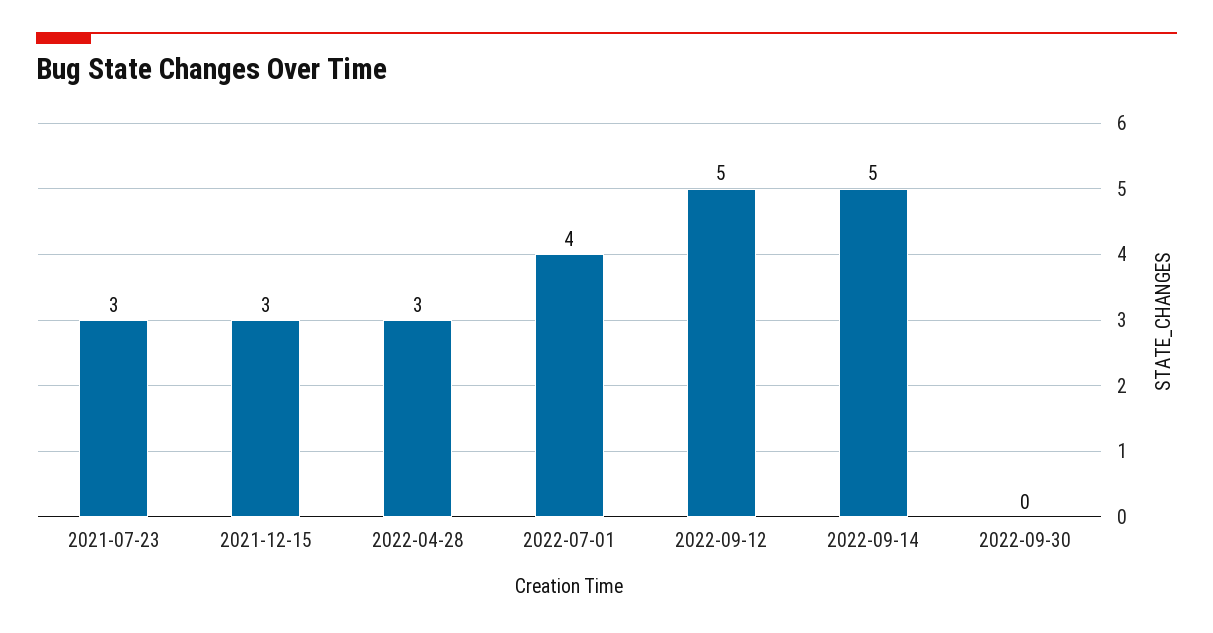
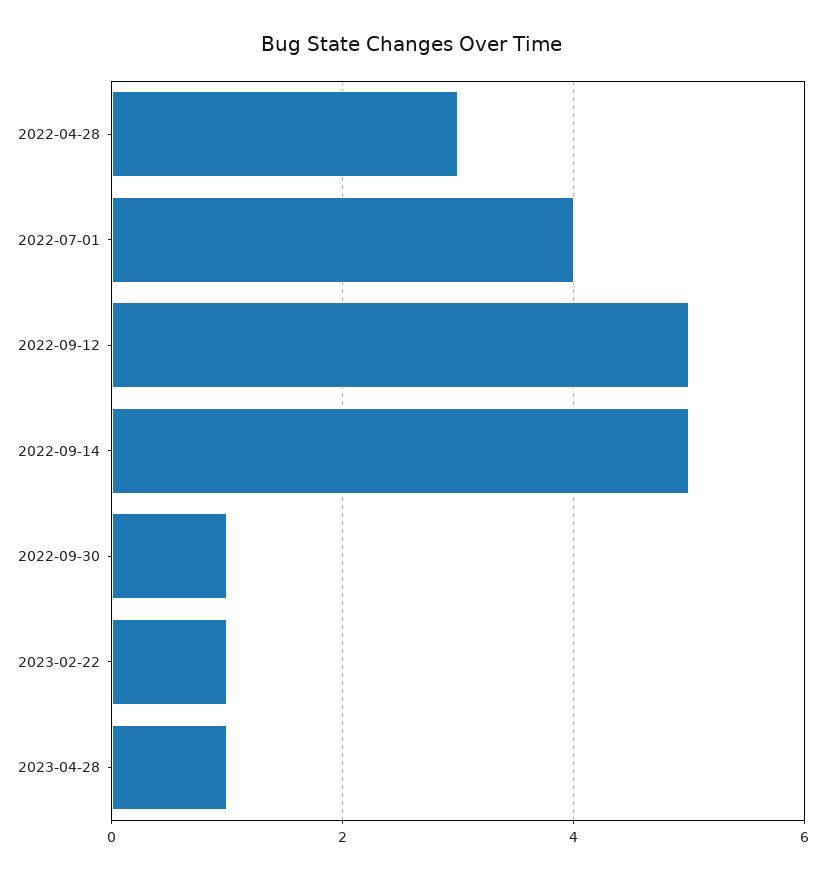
2021-07-23: 3 -> none
2021-12-15: 3 -> none
2022-09-30: 0 -> 1
2023-02-22: none -> 1
2023-04-28: none -> 1

